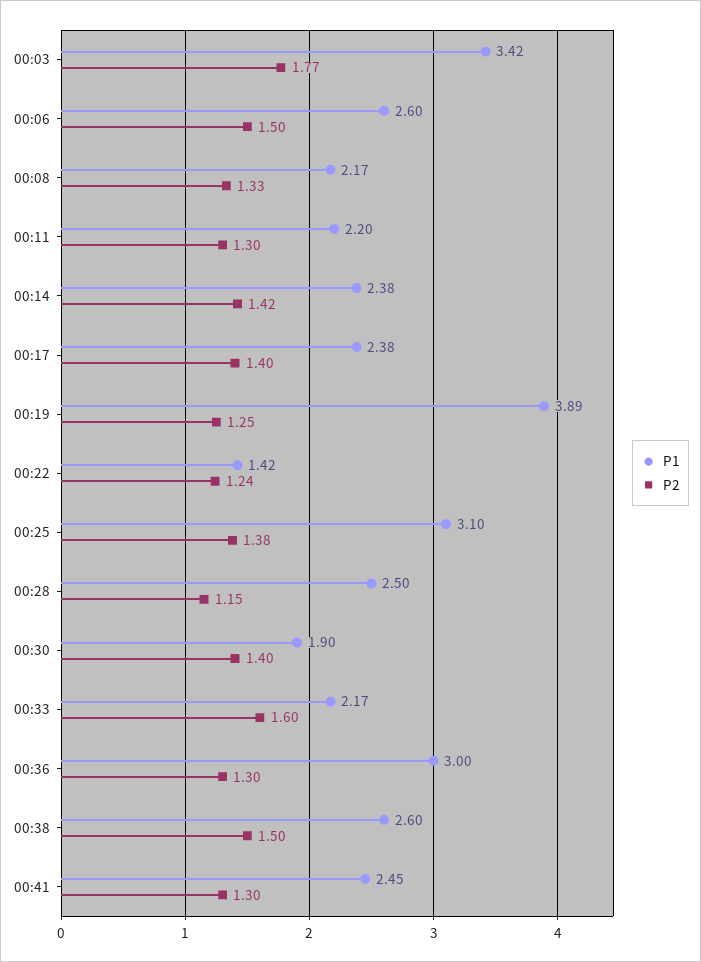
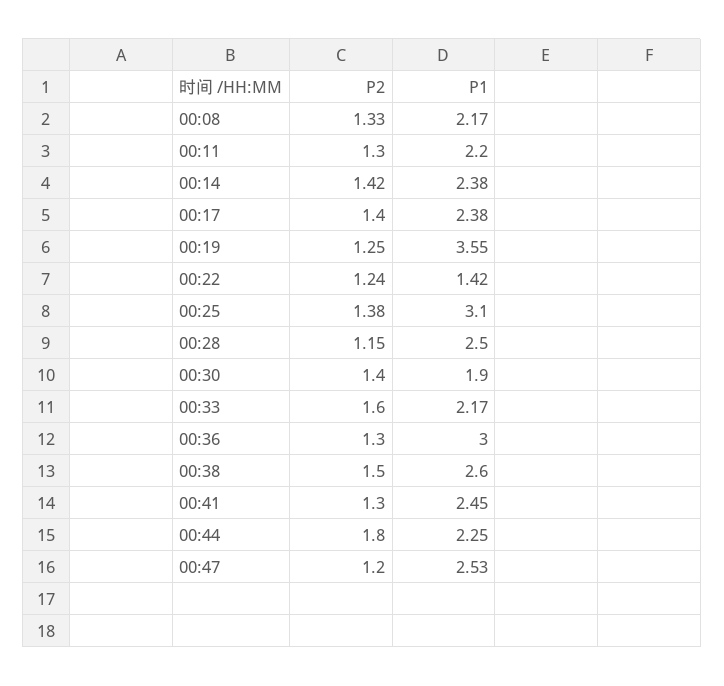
P1, 00:03: 3.42 -> none
P2, 00:03: 1.77 -> none
P1, 00:06: 2.6 -> none
P2, 00:06: 1.5 -> none
P1, 00:19: 3.89 -> 3.55
P2, 00:44: none -> 1.8
P1, 00:44: none -> 2.25
P2, 00:47: none -> 1.2
P1, 00:47: none -> 2.53

